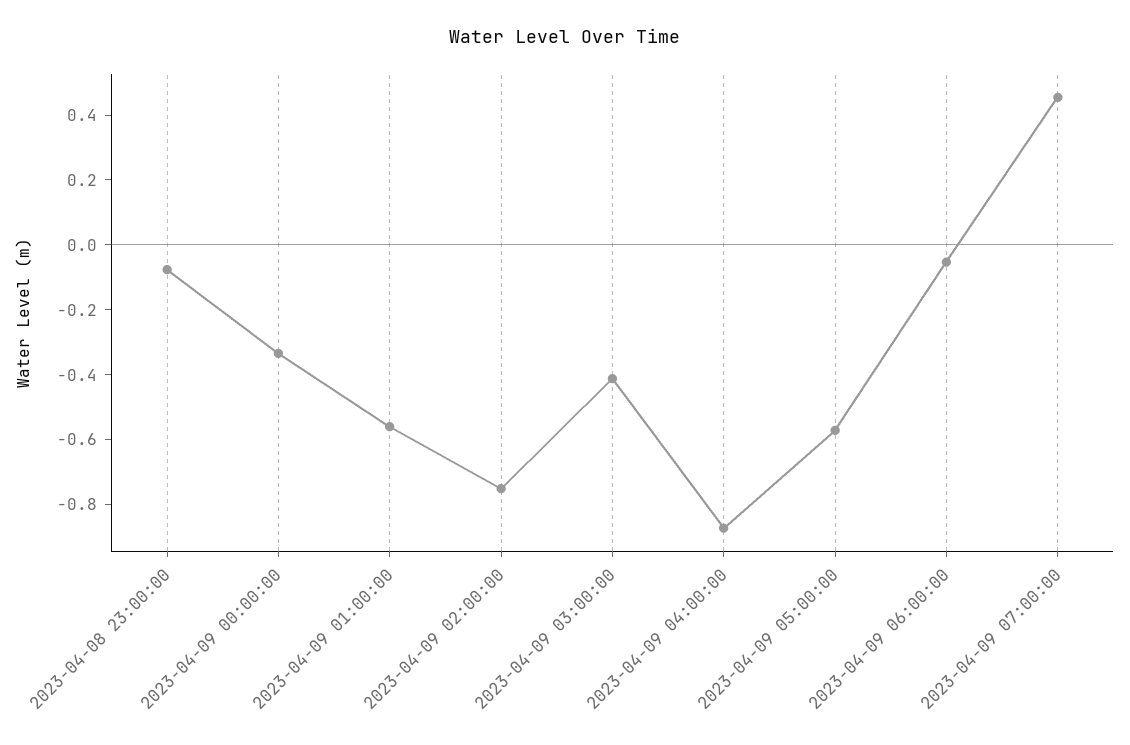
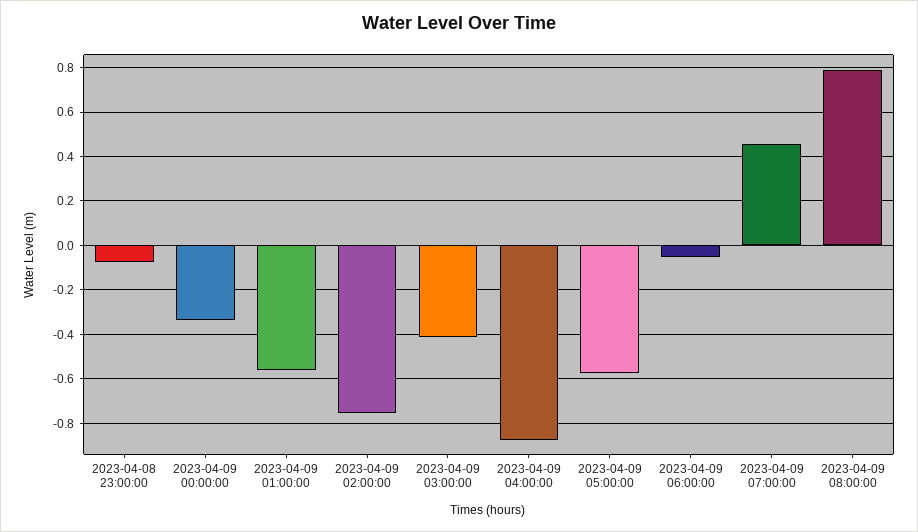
2023-04-09 08:00:00: none -> 0.8

